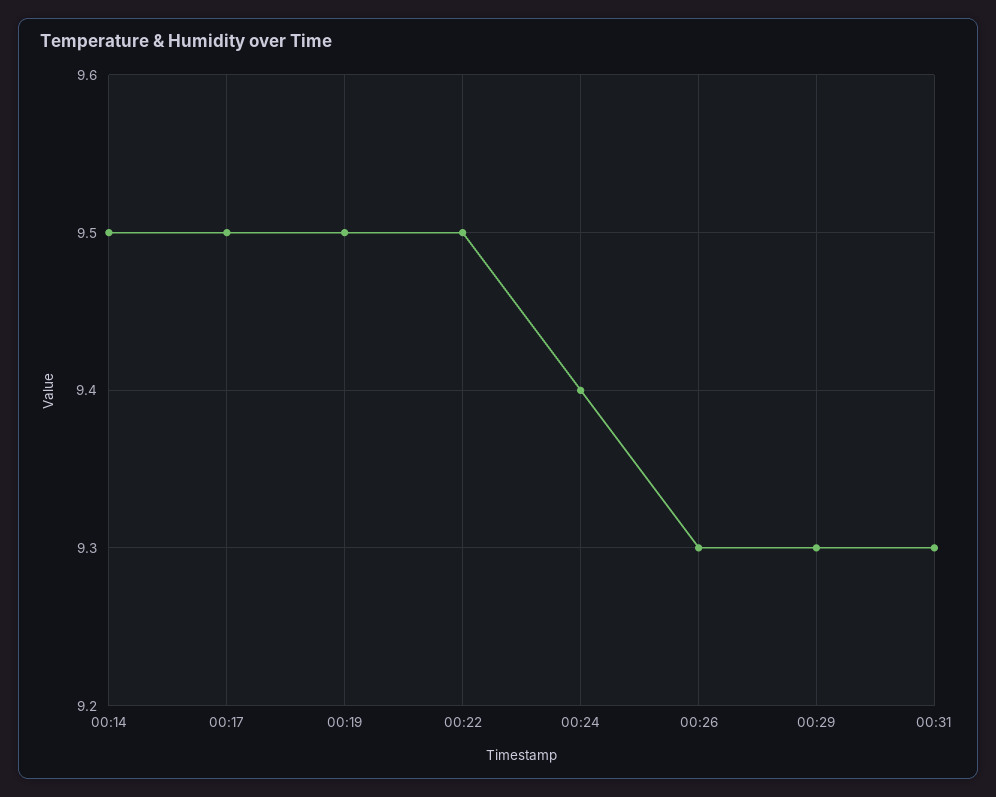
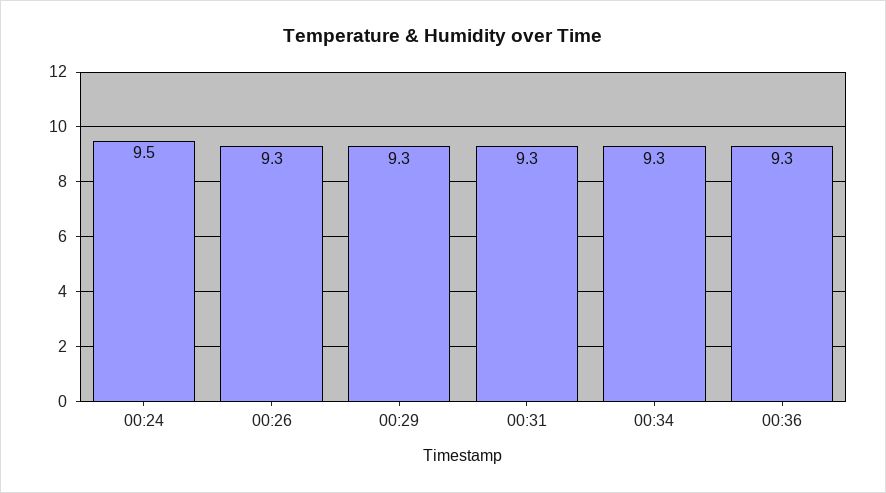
00:14: 9.5 -> none
00:17: 9.5 -> none
00:19: 9.5 -> none
00:22: 9.5 -> none
00:24: 9.4 -> 9.5
00:34: none -> 9.3
00:36: none -> 9.3

